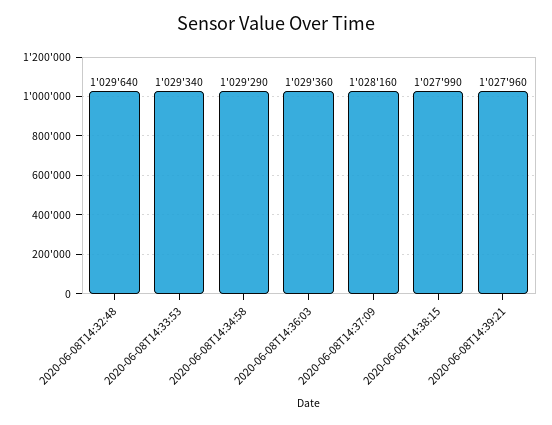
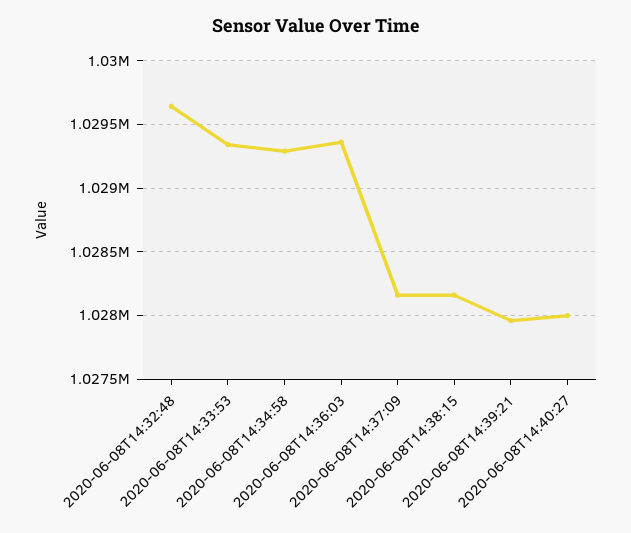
2020-06-08T14:38:15: 1027990 -> 1028150
2020-06-08T14:40:27: none -> 1028000

